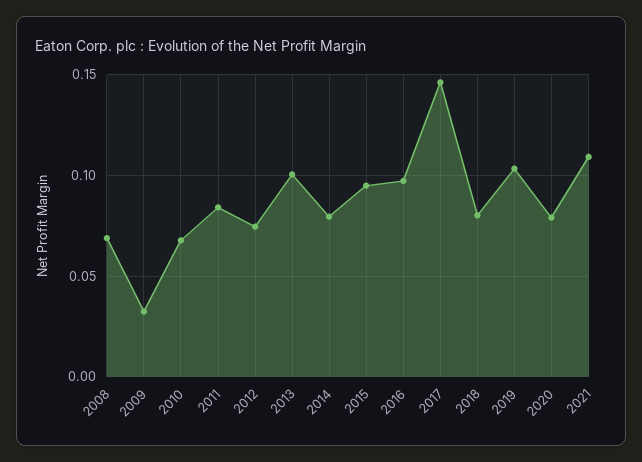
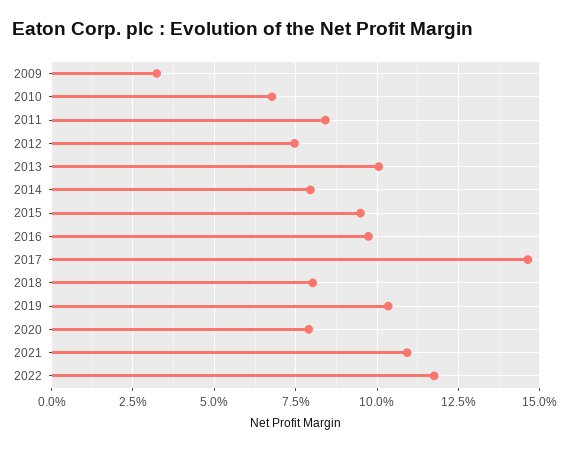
2008: 0.07 -> none
2022: none -> 0.1175

